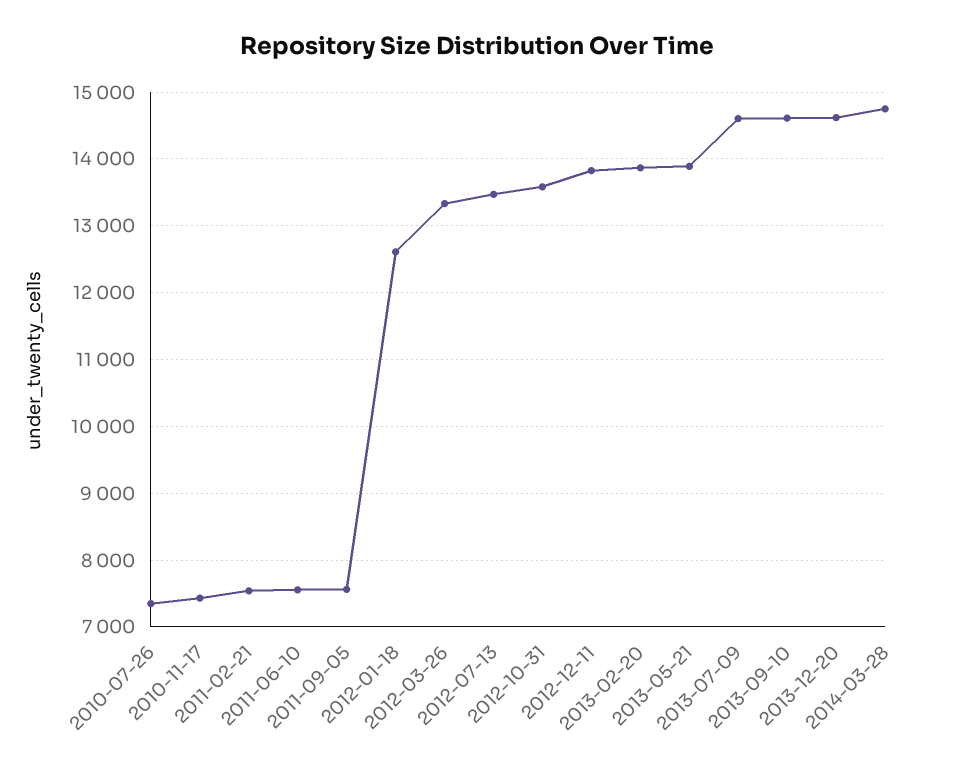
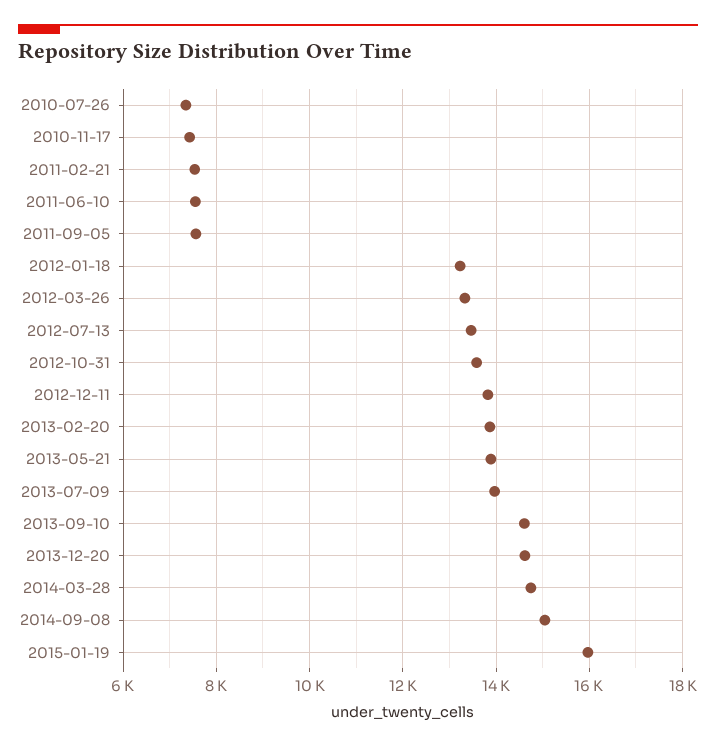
2012-01-18: 12600 -> 13200
2013-07-09: 14600 -> 14000
2014-09-08: none -> 15000
2015-01-19: none -> 16000

